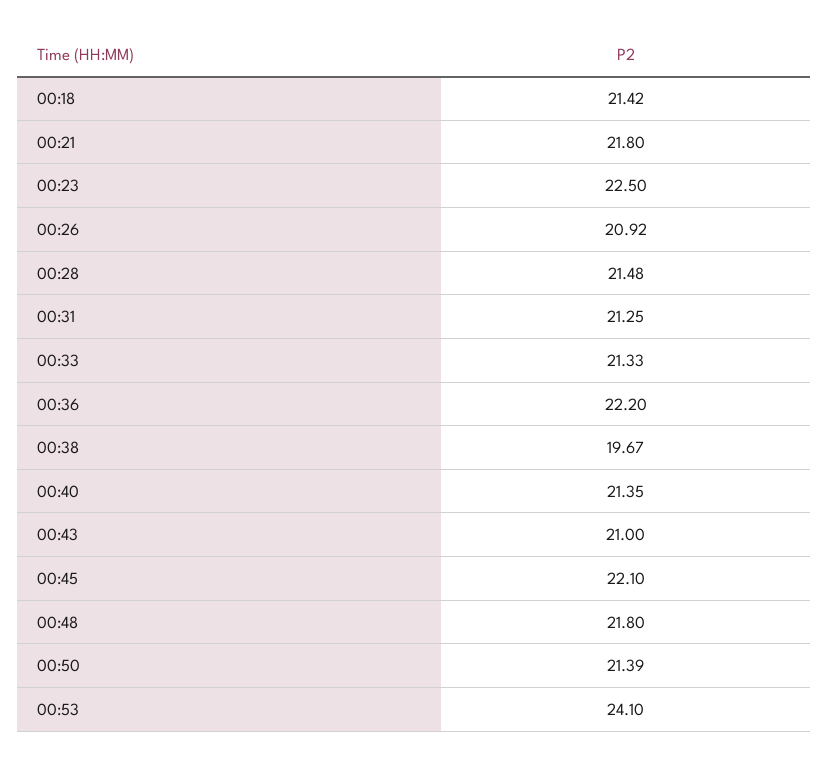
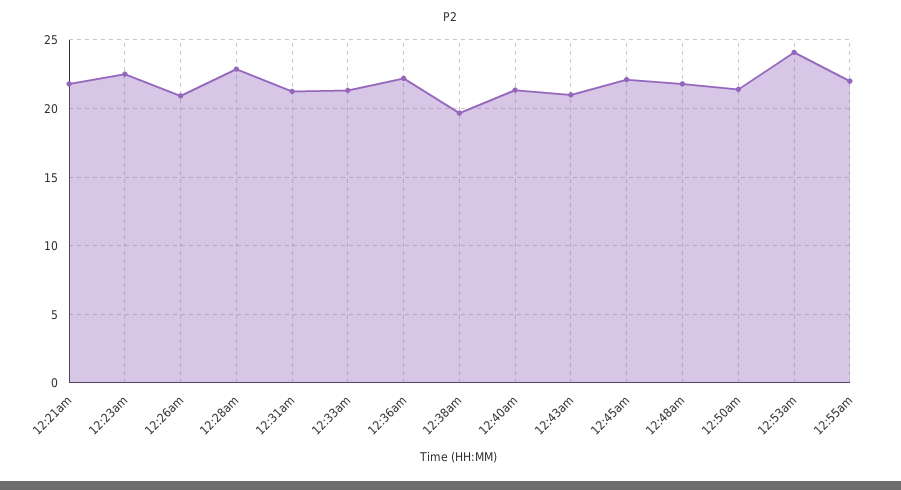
00:18: 21.42 -> none
00:28: 21.48 -> 23
12:55am: none -> 22

